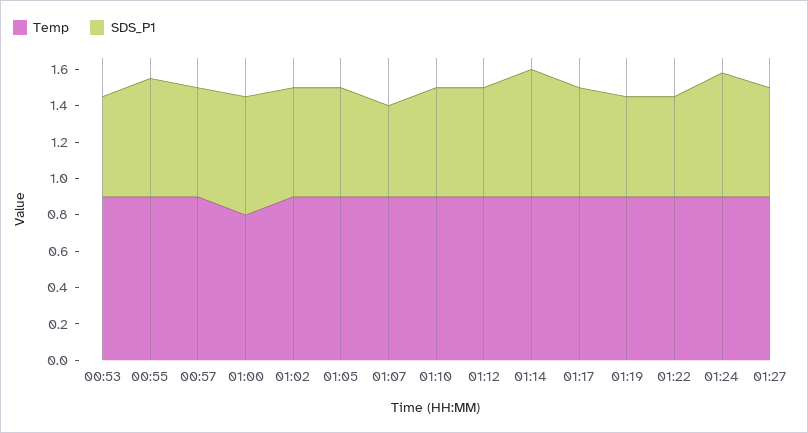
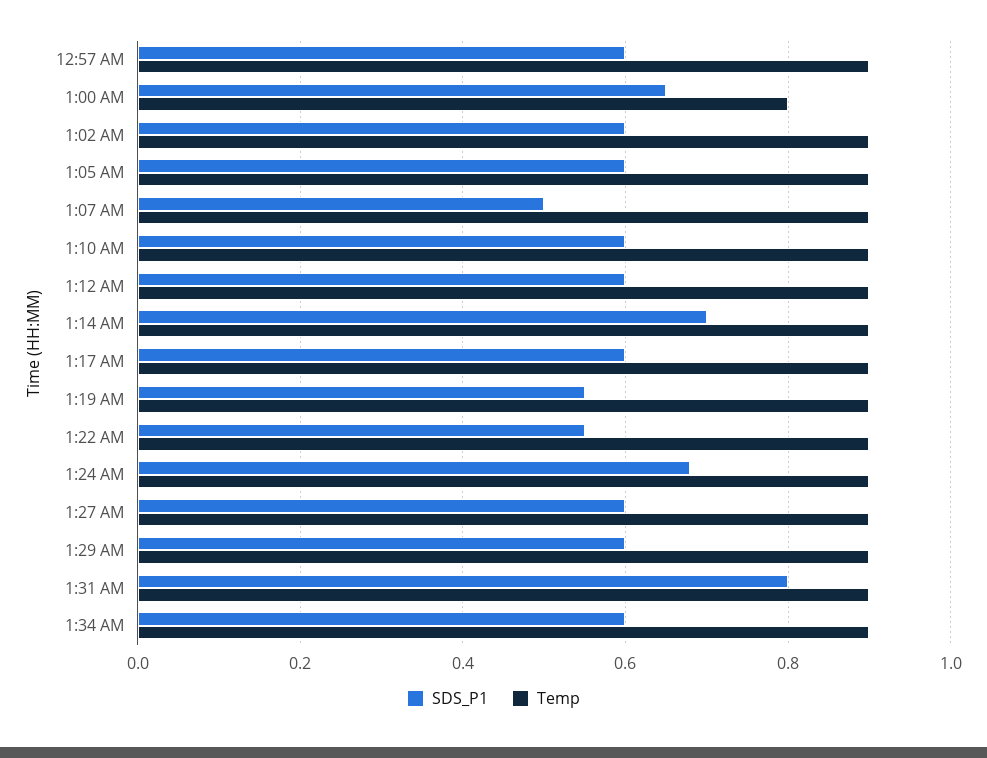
Temp, 00:53: 0.9 -> none
SDS_P1, 00:53: 0.55 -> none
Temp, 00:55: 0.9 -> none
SDS_P1, 00:55: 0.65 -> none
SDS_P1, 1:29 AM: none -> 0.6
Temp, 1:29 AM: none -> 0.9
SDS_P1, 1:31 AM: none -> 0.8
Temp, 1:31 AM: none -> 0.9
SDS_P1, 1:34 AM: none -> 0.6
Temp, 1:34 AM: none -> 0.9

